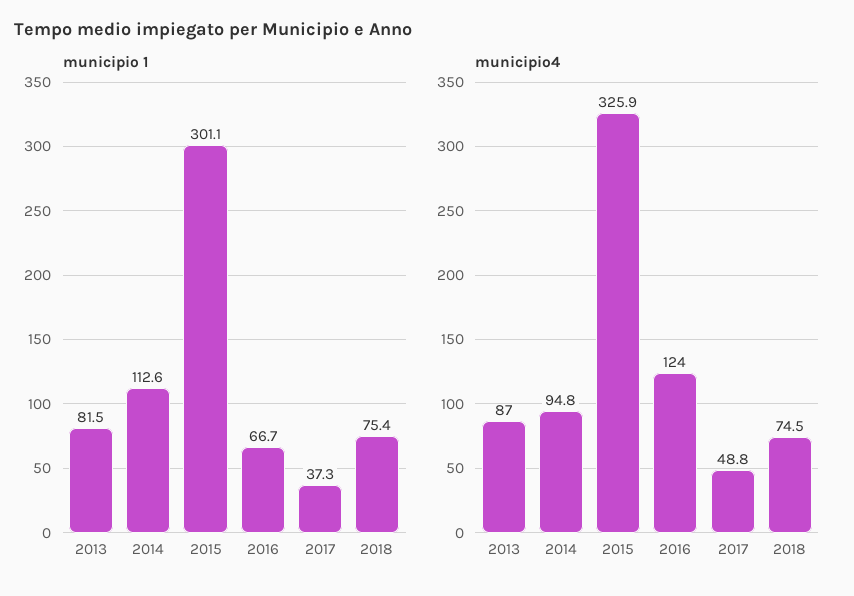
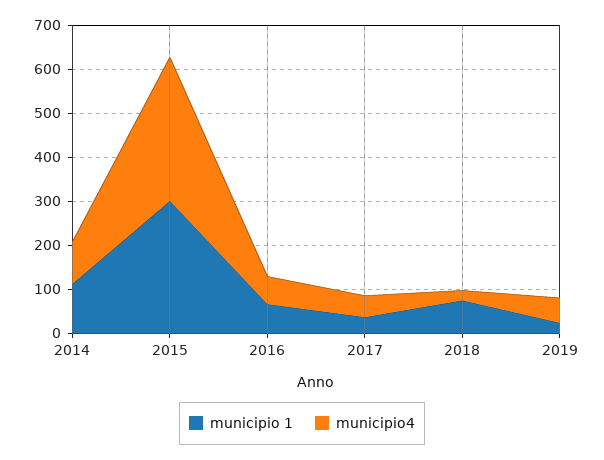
municipio 1, 2013: 81.5 -> none
municipio4, 2013: 87 -> none
municipio4, 2016: 124 -> 60
municipio4, 2018: 74.5 -> 20
municipio 1, 2019: none -> 20
municipio4, 2019: none -> 60

